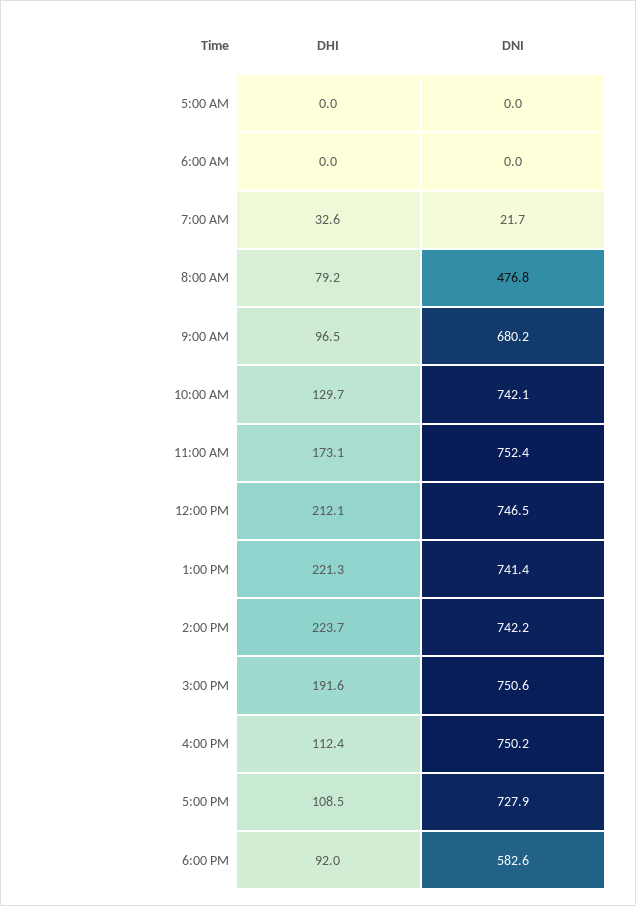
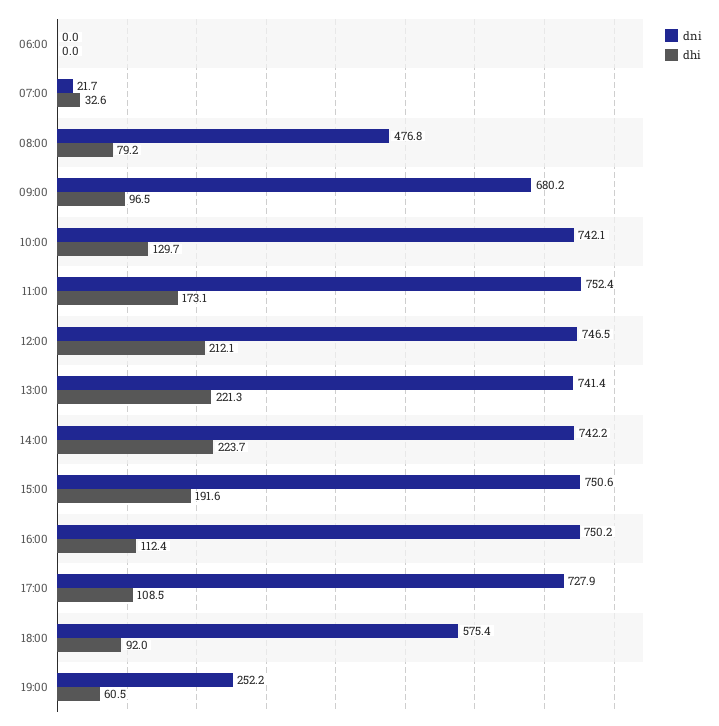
DHI, 5:00 AM: 0 -> none
DNI, 5:00 AM: 0 -> none
DNI, 6:00 PM: 582.6 -> 575.4
DNI, 19:00: none -> 252.2
DHI, 19:00: none -> 60.5

